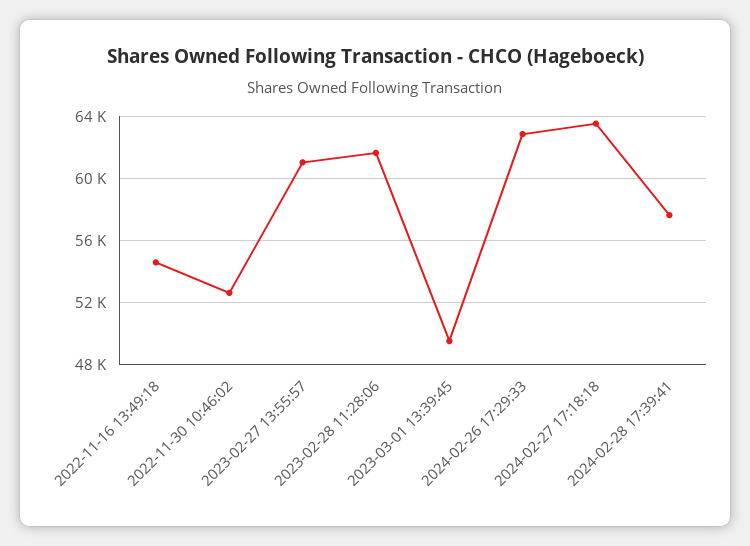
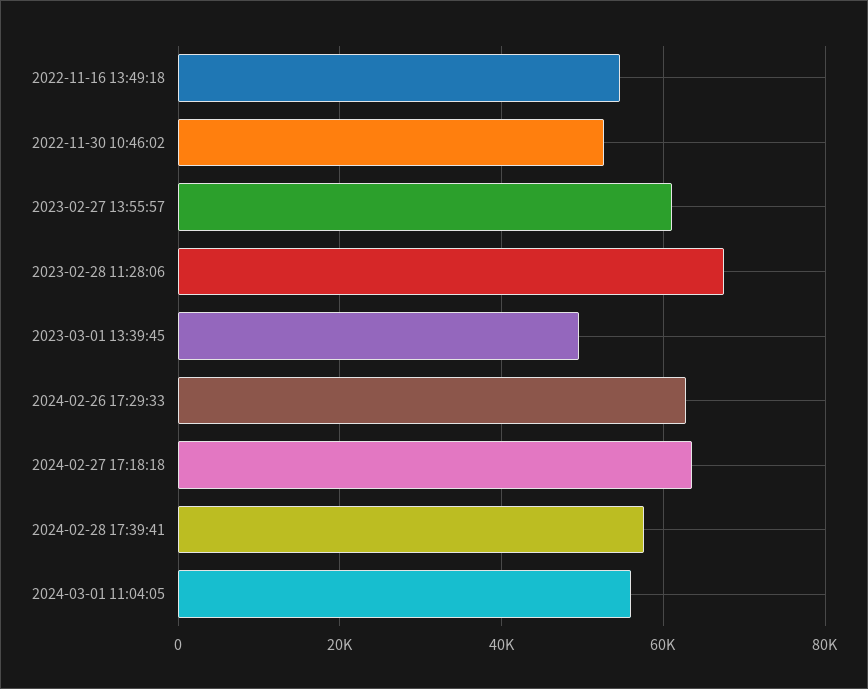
2023-02-28 11:28:06: 61500 -> 68000
2024-03-01 11:04:05: none -> 56000

